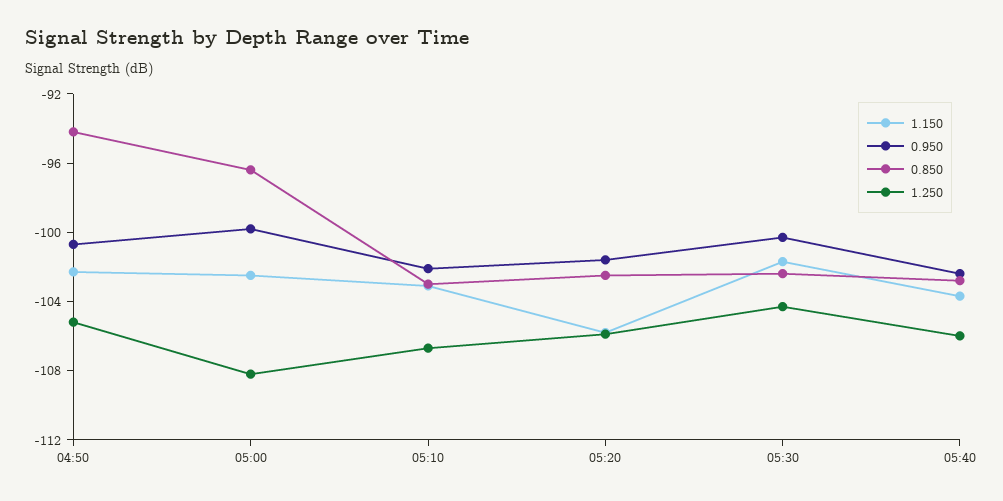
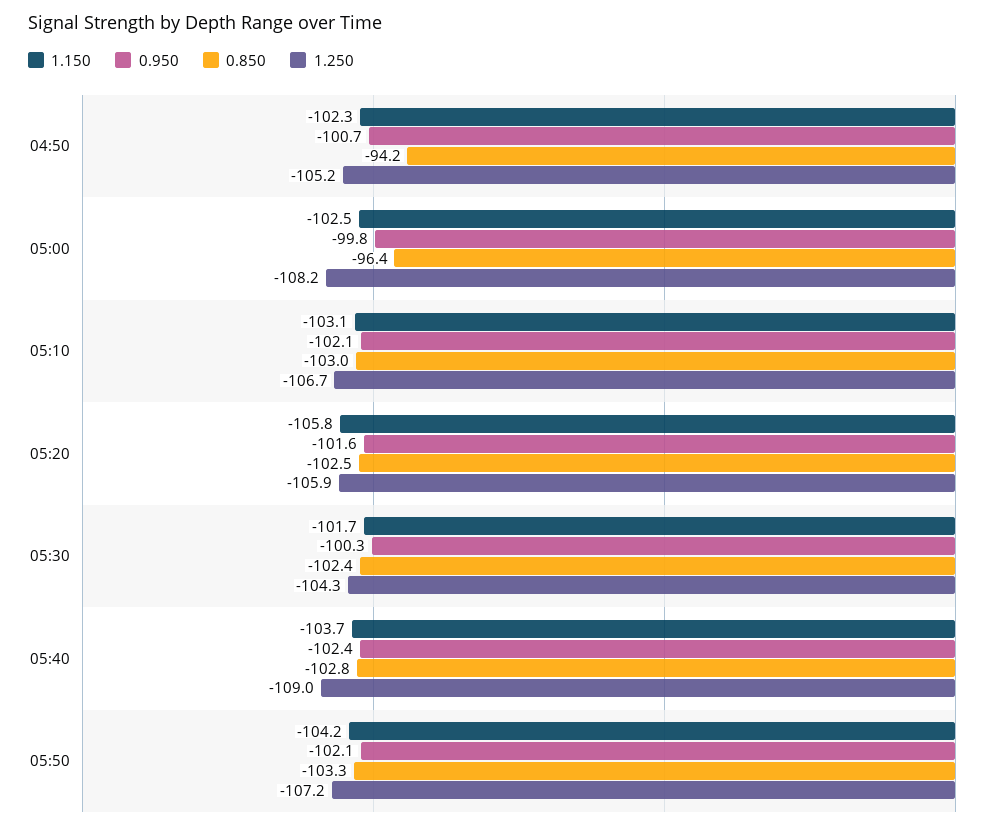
1.250, 05:40: -106 -> -109
1.150, 05:50: none -> -104.2
0.950, 05:50: none -> -102.1
0.850, 05:50: none -> -103.3
1.250, 05:50: none -> -107.2

